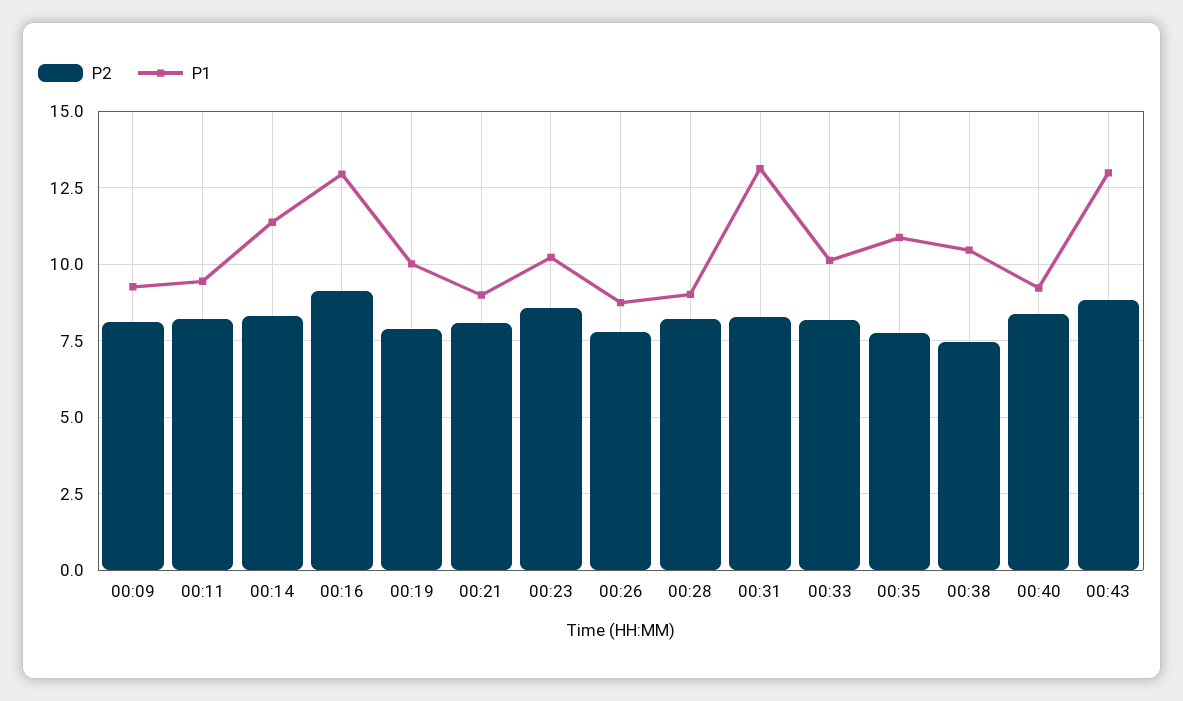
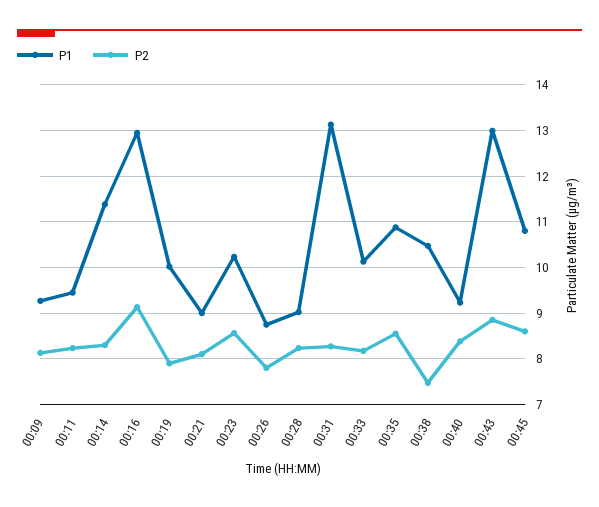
P2, 00:35: 7.75 -> 8.6
P1, 00:45: none -> 10.8
P2, 00:45: none -> 8.6

